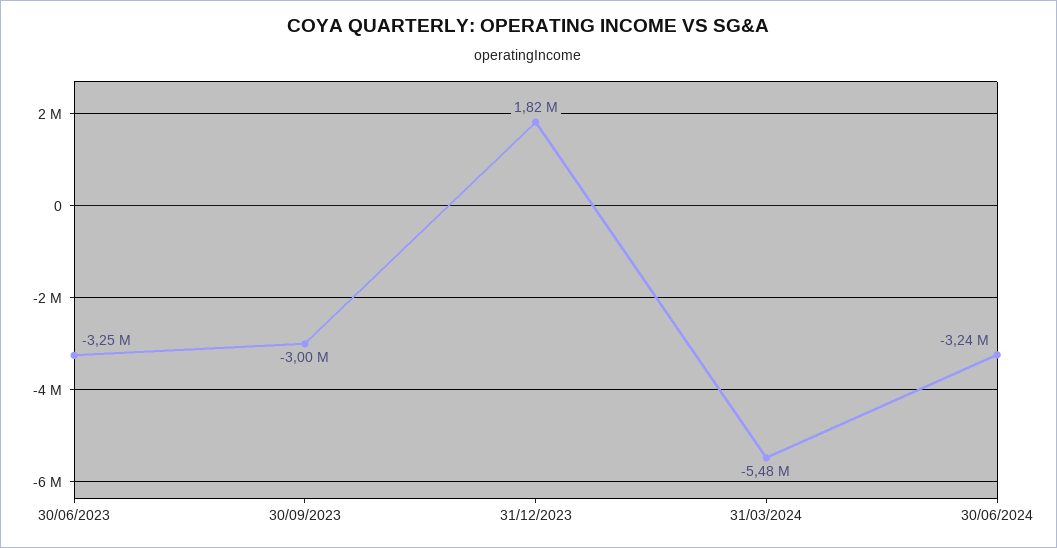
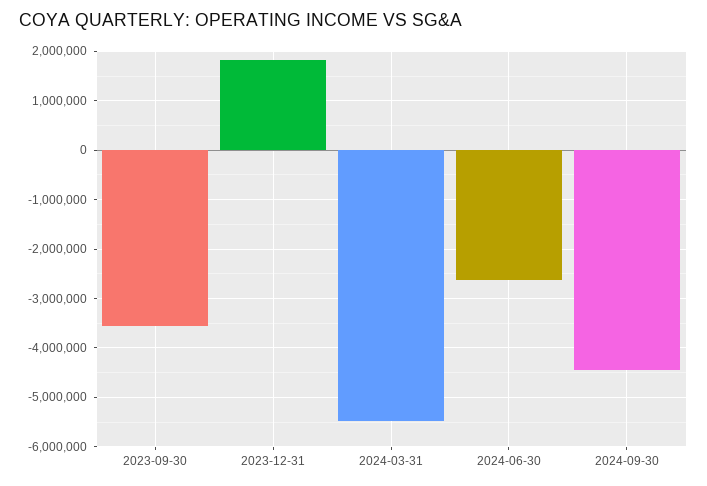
30/06/2023: -3250000 -> none
30/09/2023: -3000000 -> -3600000
30/06/2024: -3240000 -> -2600000
2024-09-30: none -> -4400000

